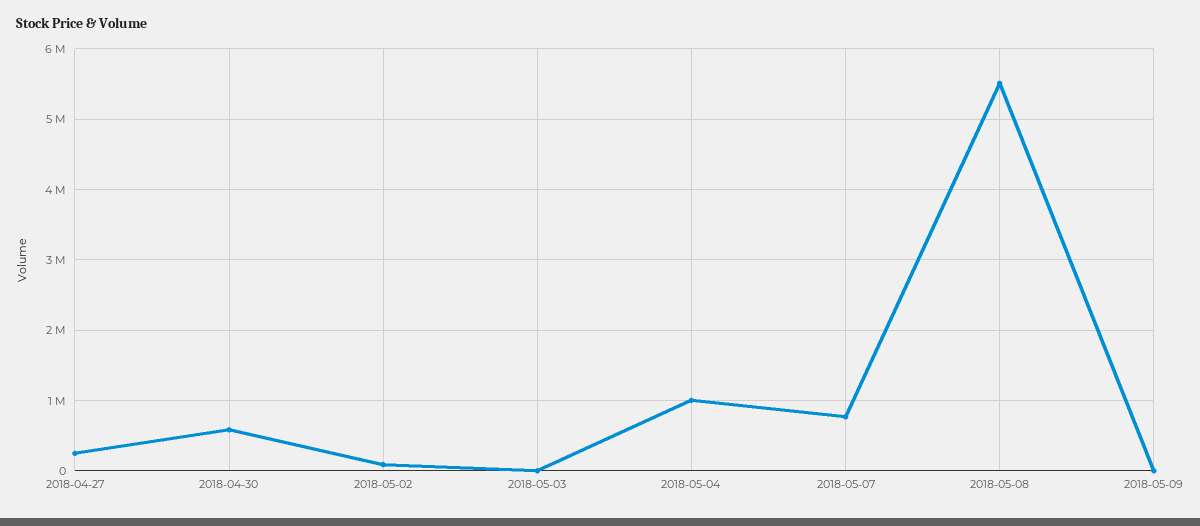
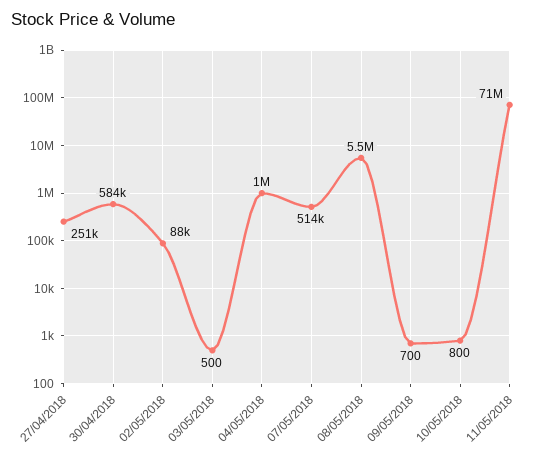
2018-05-07: 800000 -> 514000
10/05/2018: none -> 800
11/05/2018: none -> 71000000

